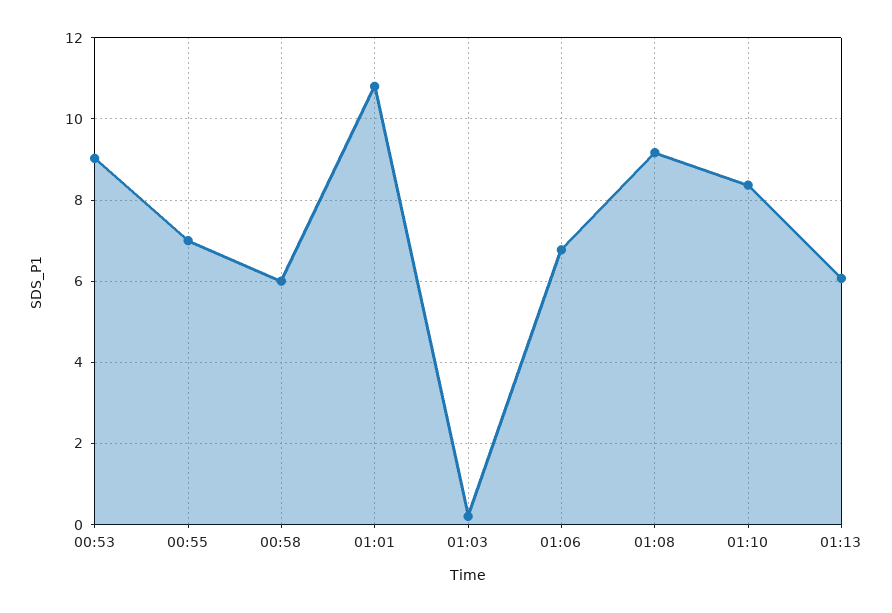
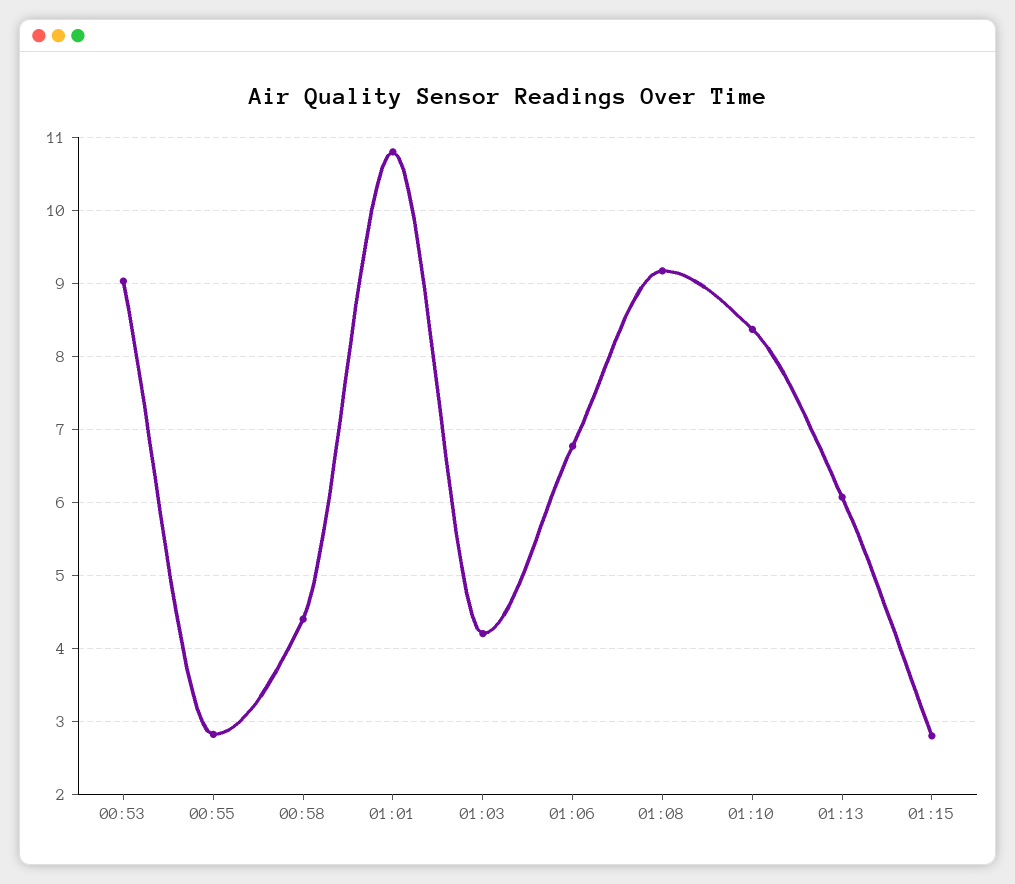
00:55: 7 -> 2.8
00:58: 6 -> 4.4
01:03: 0.2 -> 4.2
01:15: none -> 2.8

